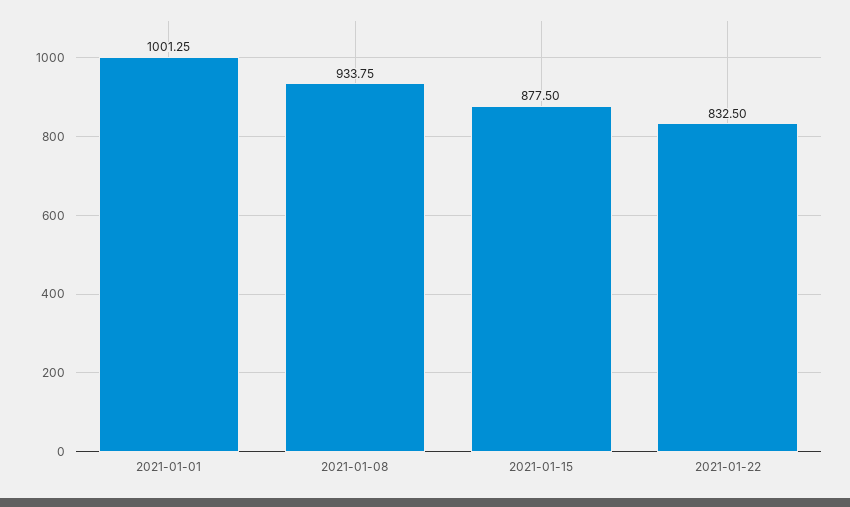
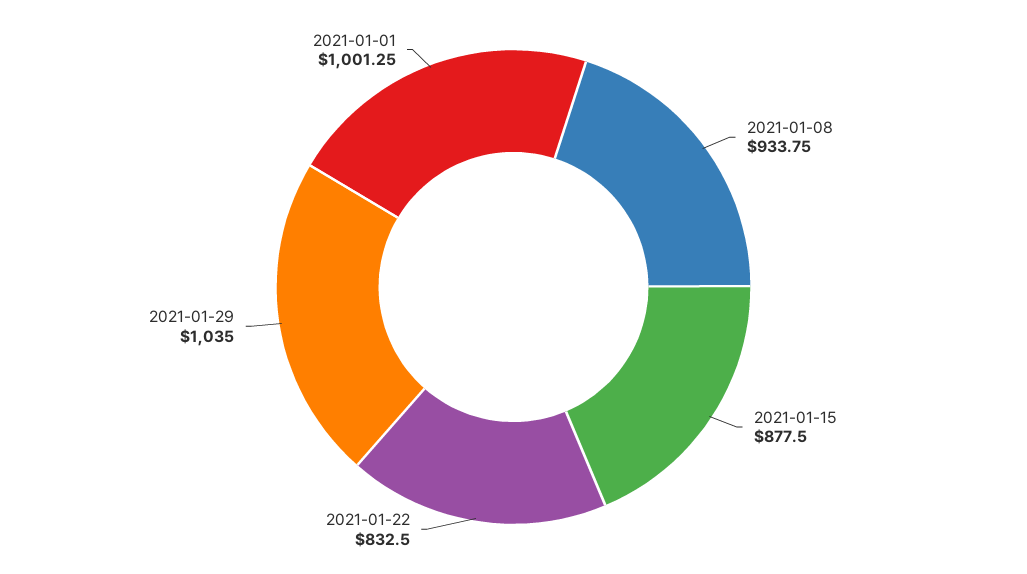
2021-01-29: none -> 1035

